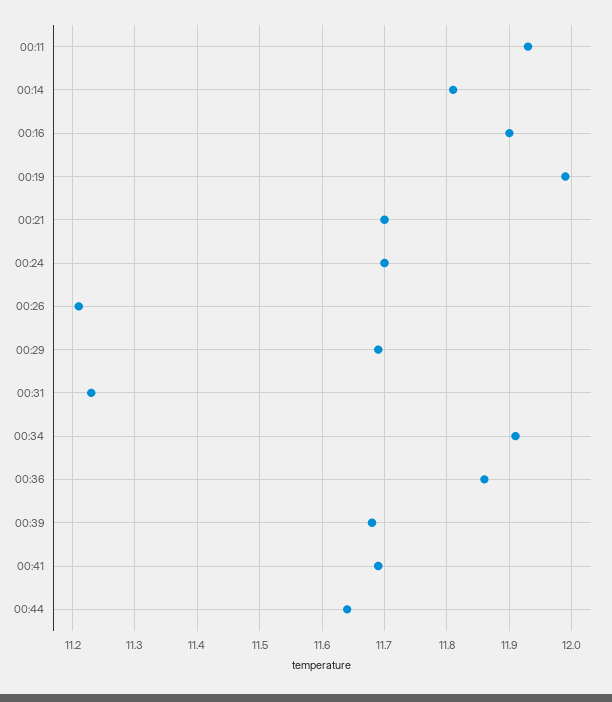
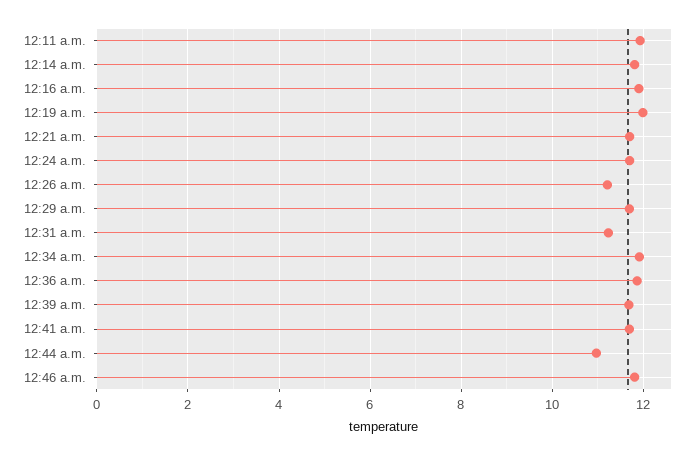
00:44: 11.64 -> 11
12:46 a.m.: none -> 11.8

